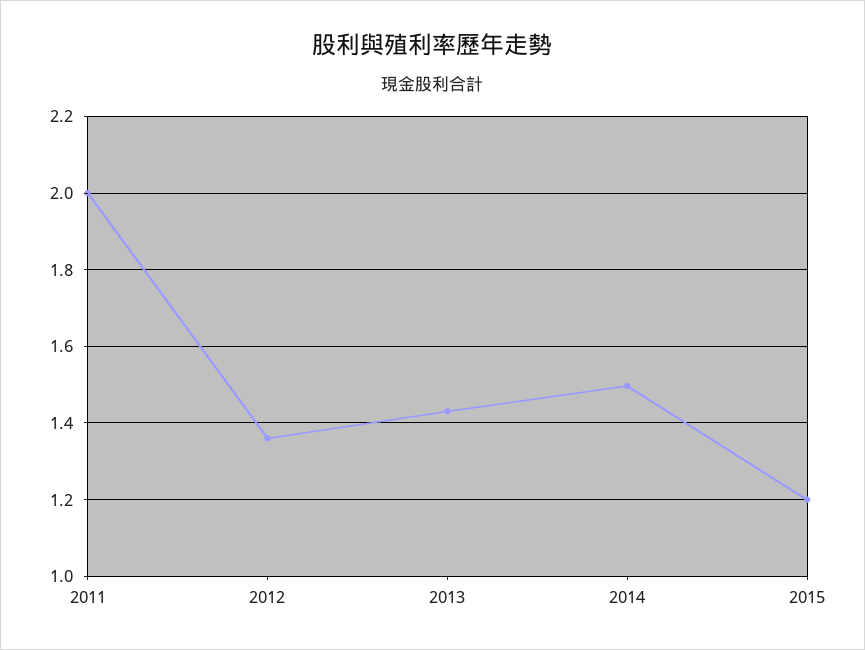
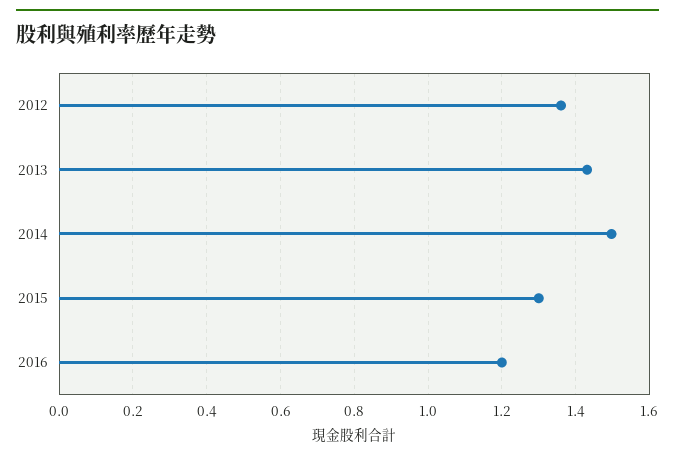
2011: 2 -> none
2015: 1.2 -> 1.3
2016: none -> 1.2

